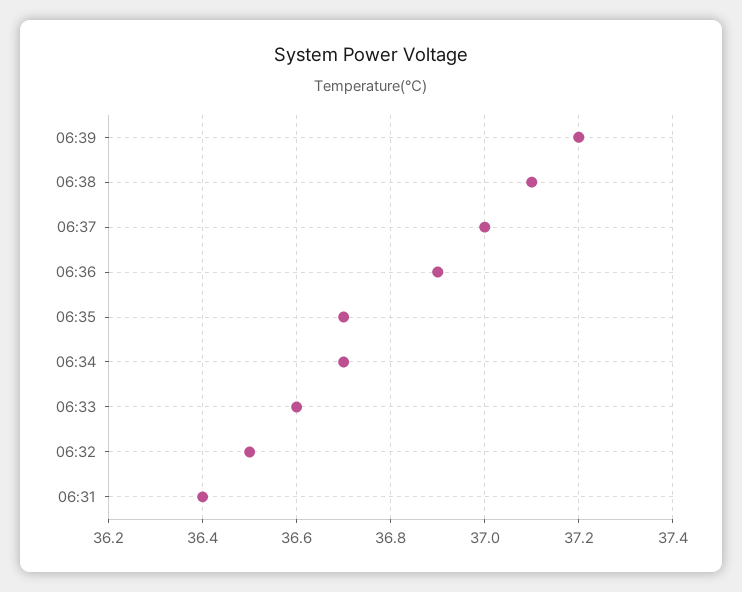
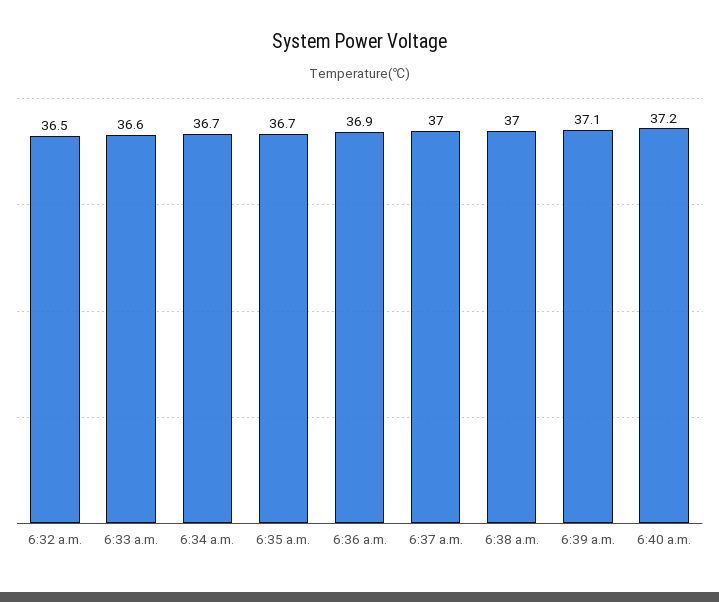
06:39: 37.2 -> 37.1
06:38: 37.1 -> 37
06:31: 36.4 -> none
6:40 a.m.: none -> 37.2

